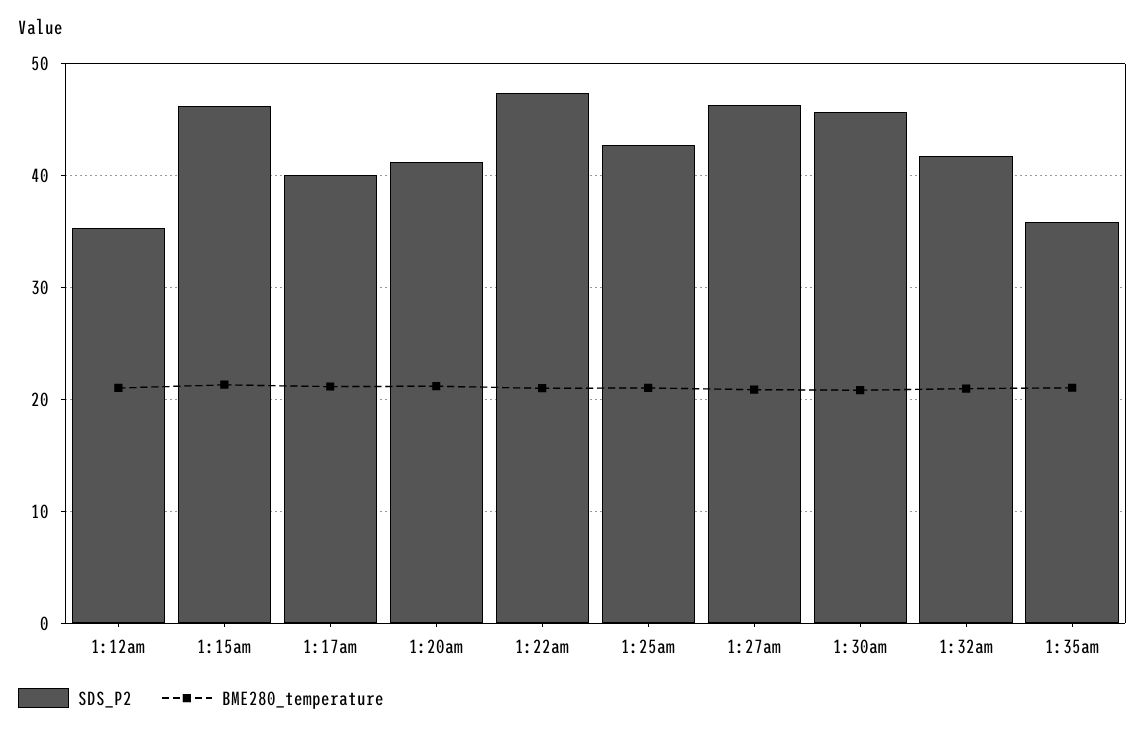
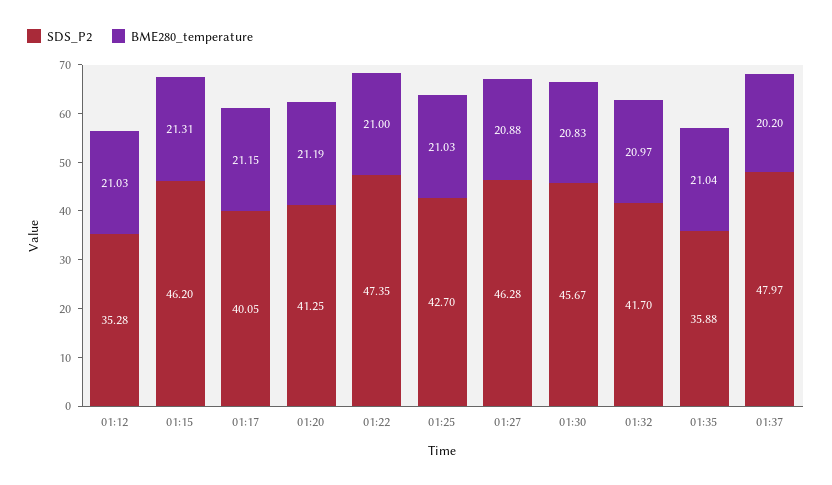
SDS_P2, 01:37: none -> 47.97
BME280_temperature, 01:37: none -> 20.2

